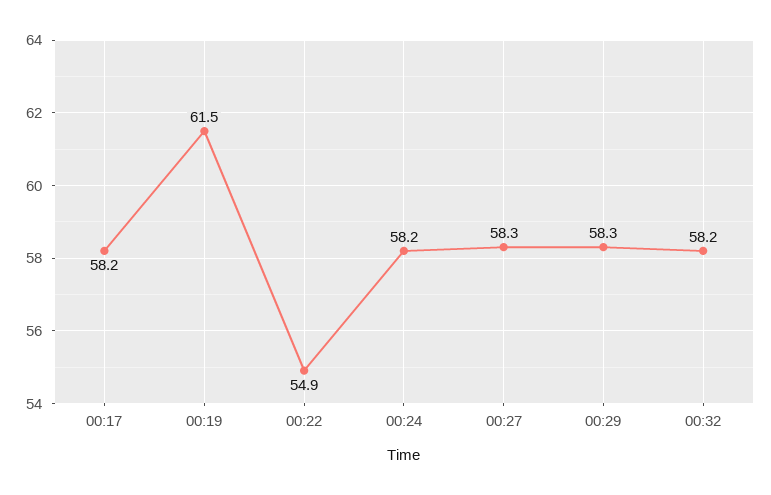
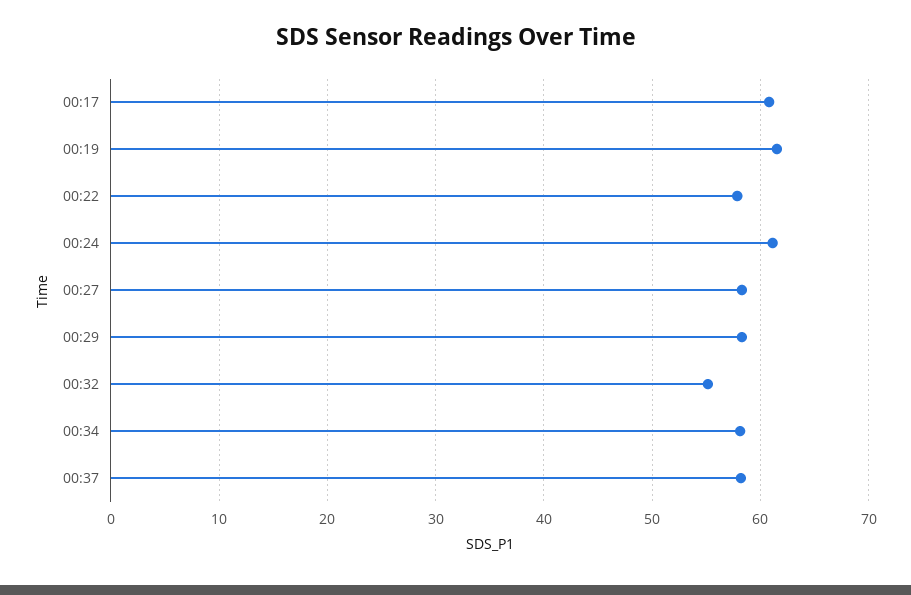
00:17: 58.2 -> 61
00:22: 54.9 -> 58
00:24: 58.2 -> 61
00:32: 58.2 -> 55
00:34: none -> 58
00:37: none -> 58

